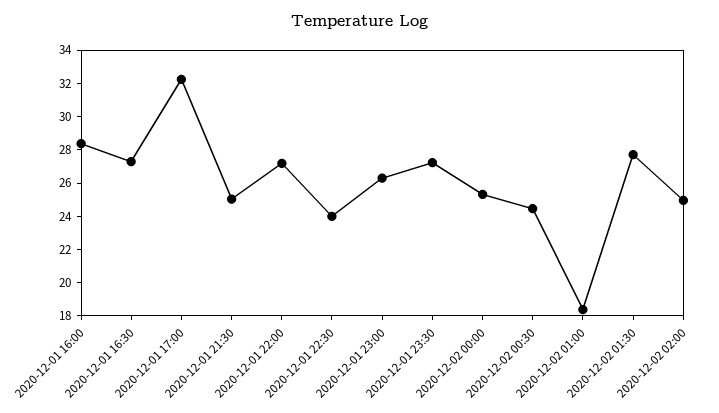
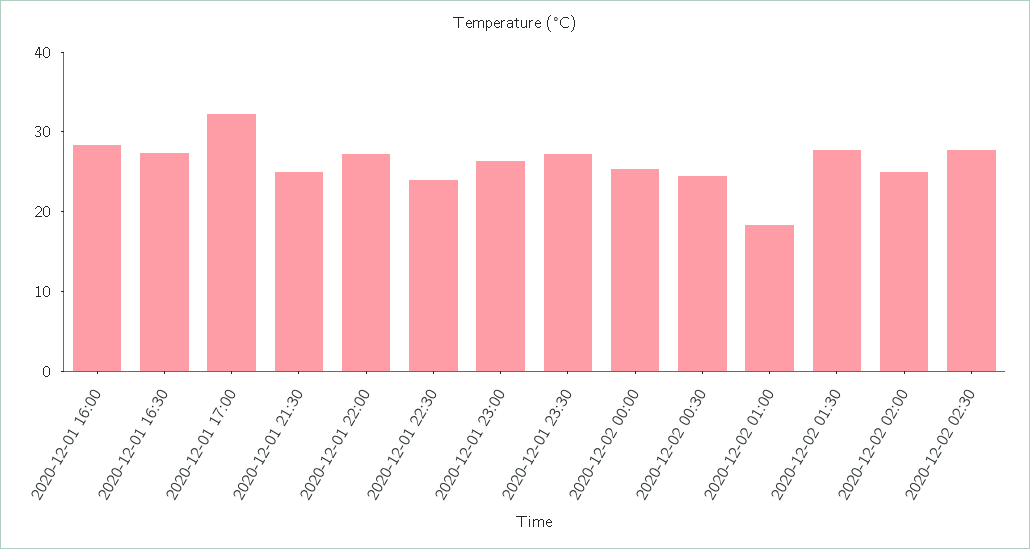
2020-12-02 02:30: none -> 28

